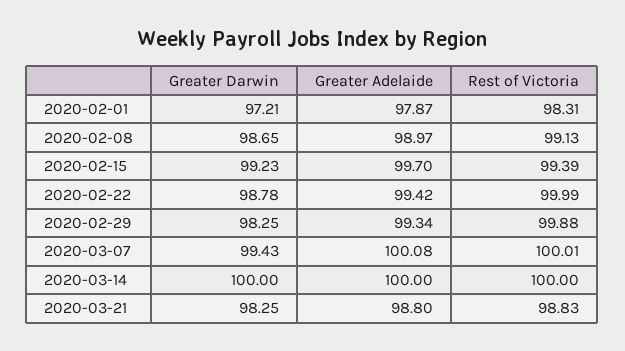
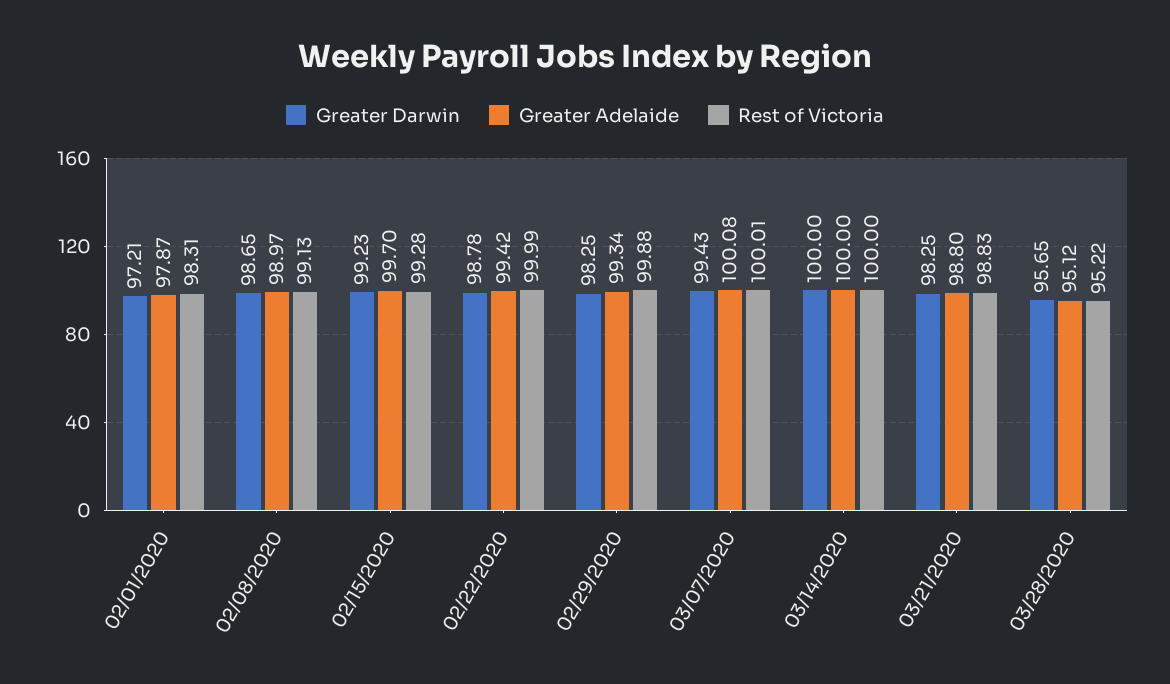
Rest of Victoria, 2020-02-15: 99.39 -> 99.28
Greater Darwin, 03/28/2020: none -> 95.65
Greater Adelaide, 03/28/2020: none -> 95.12
Rest of Victoria, 03/28/2020: none -> 95.22

